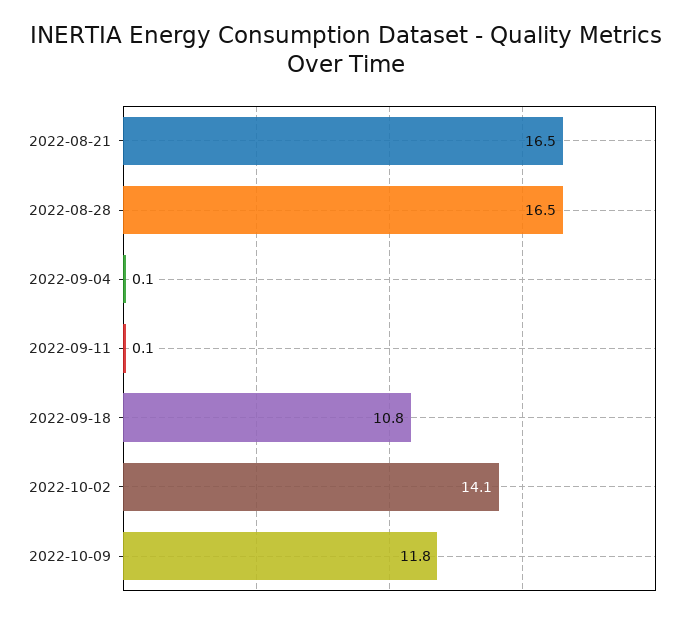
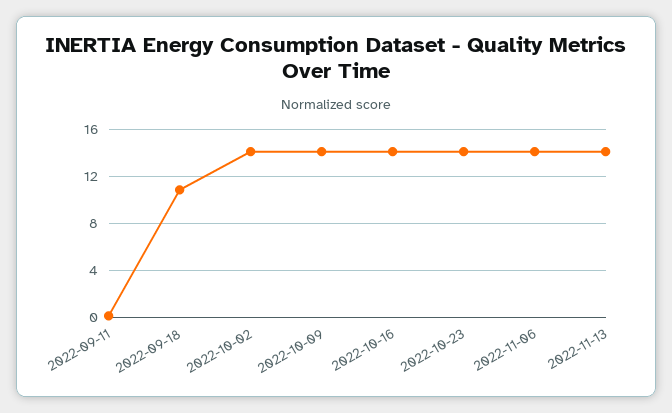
2022-08-21: 16.5 -> none
2022-08-28: 16.5 -> none
2022-09-04: 0.1 -> none
2022-10-09: 11.8 -> 14
2022-10-16: none -> 14
2022-10-23: none -> 14
2022-11-06: none -> 14
2022-11-13: none -> 14

